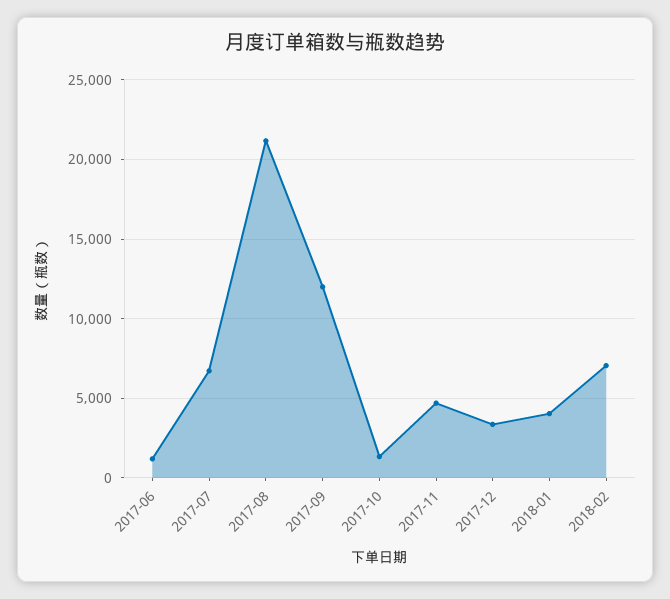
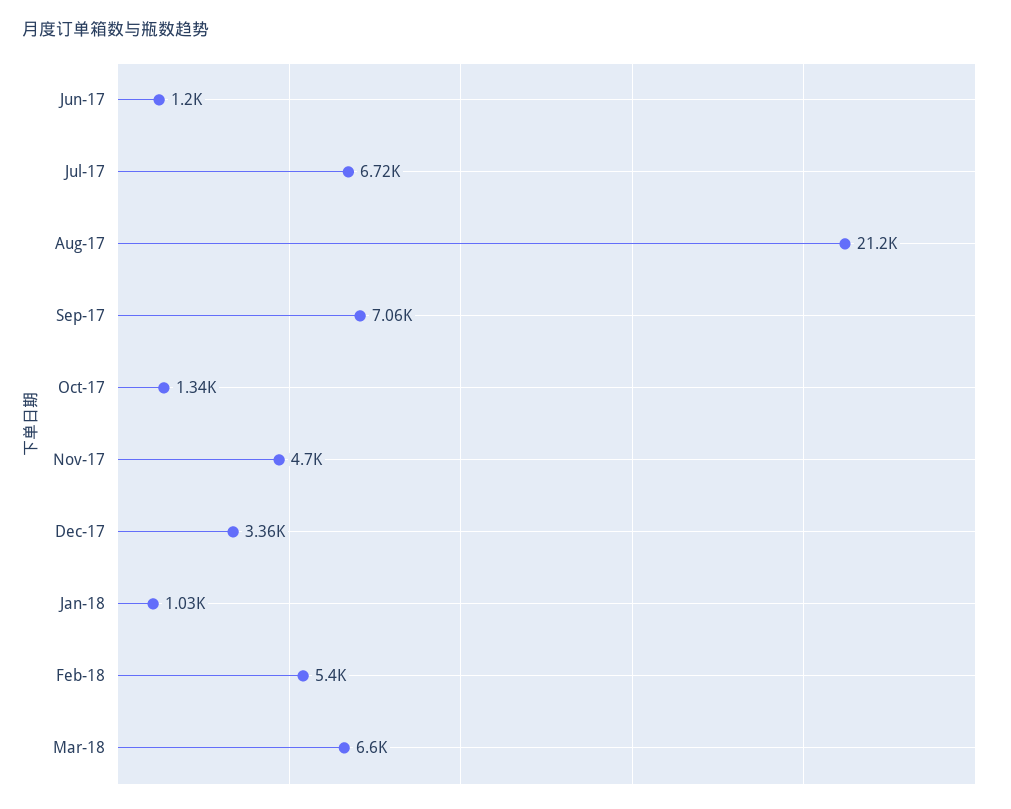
2017-09: 12000 -> 7060
2018-01: 4000 -> 1030
2018-02: 7000 -> 5400
Mar-18: none -> 6600

